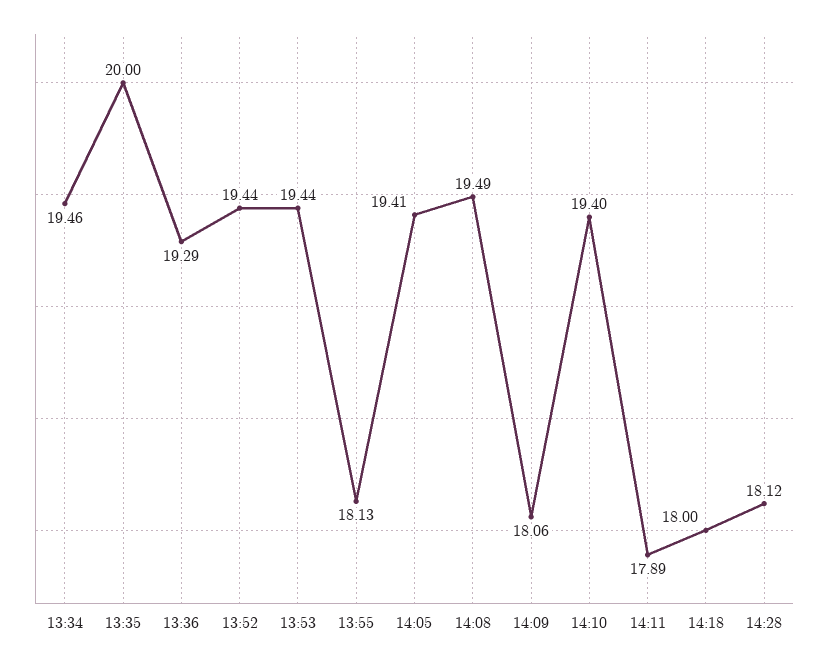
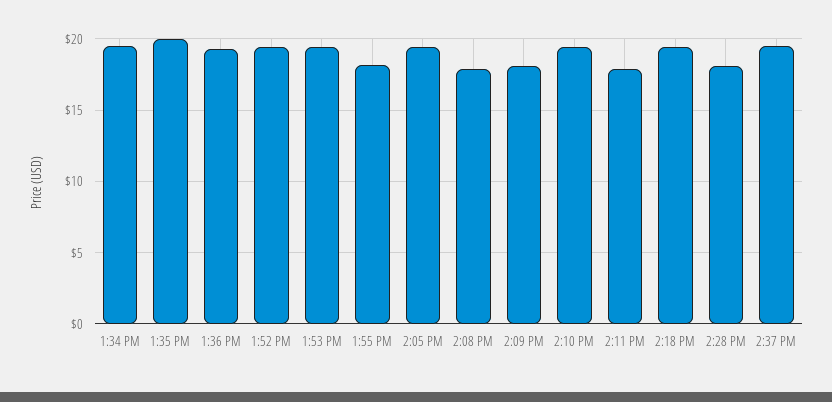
14:08: 19.49 -> 18
14:18: 18 -> 19.5
2:37 PM: none -> 19.5

